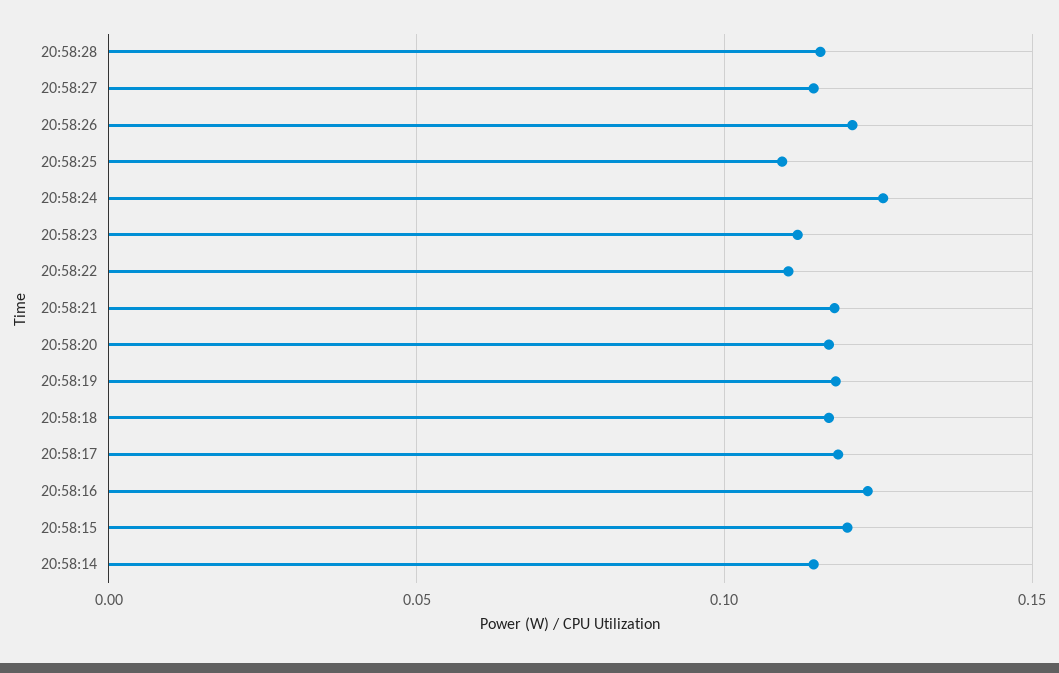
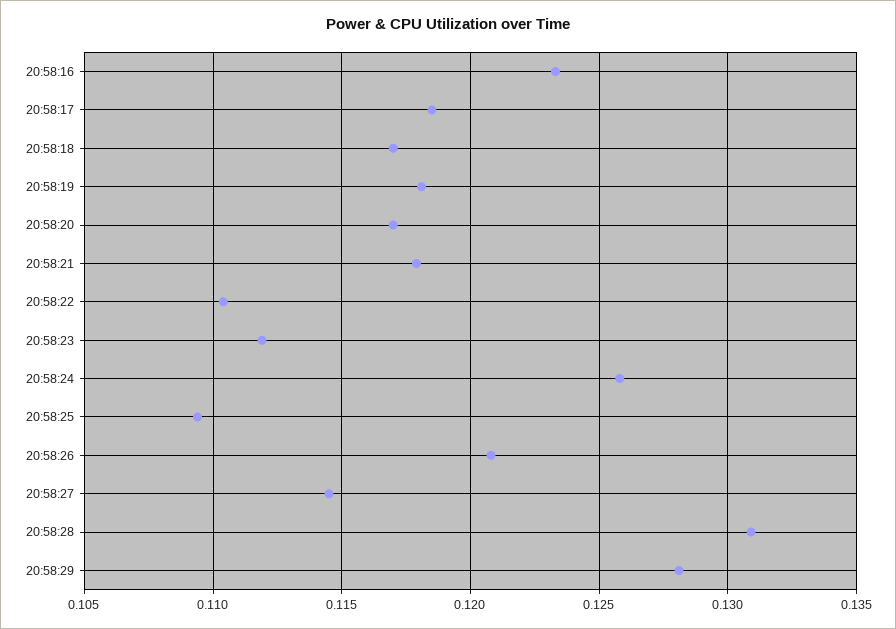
20:58:28: 0.115 -> 0.131
20:58:15: 0.12 -> none
20:58:14: 0.115 -> none
20:58:29: none -> 0.128

